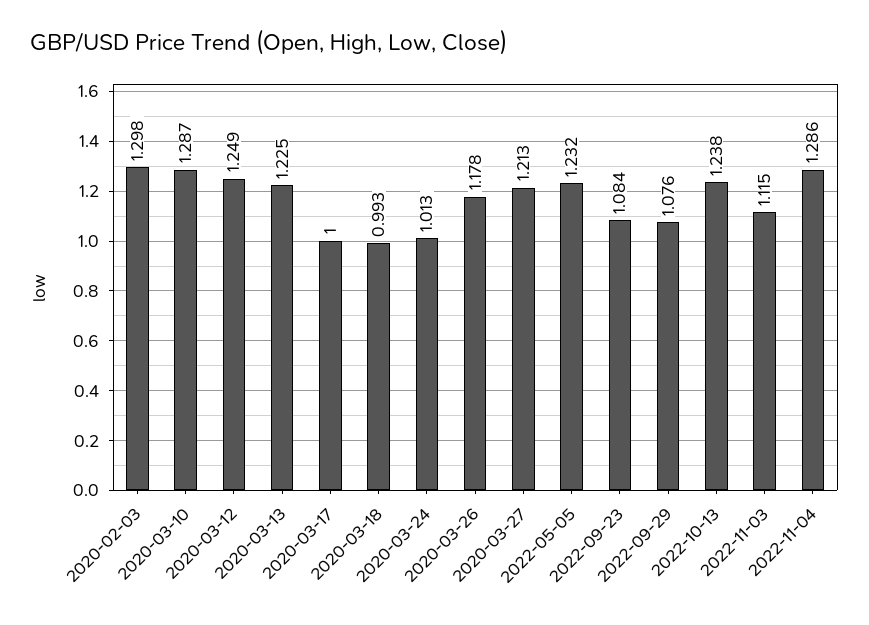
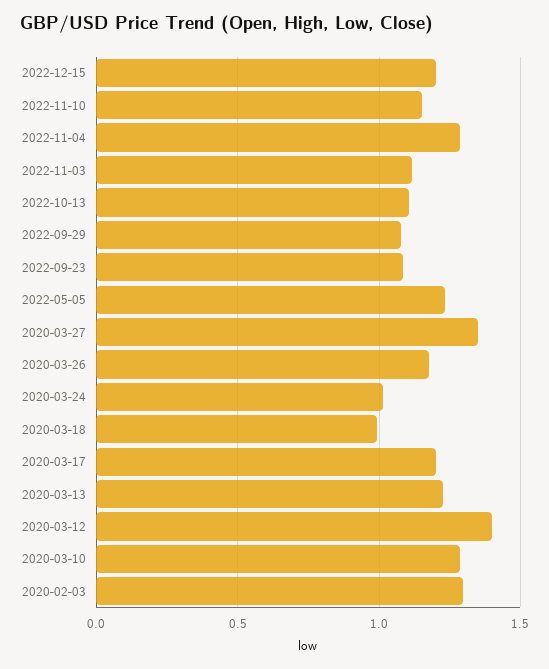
2020-03-12: 1.249 -> 1.4
2020-03-17: 1 -> 1.2
2020-03-27: 1.213 -> 1.35
2022-10-13: 1.238 -> 1.1
2022-12-15: none -> 1.2
2022-11-10: none -> 1.15

